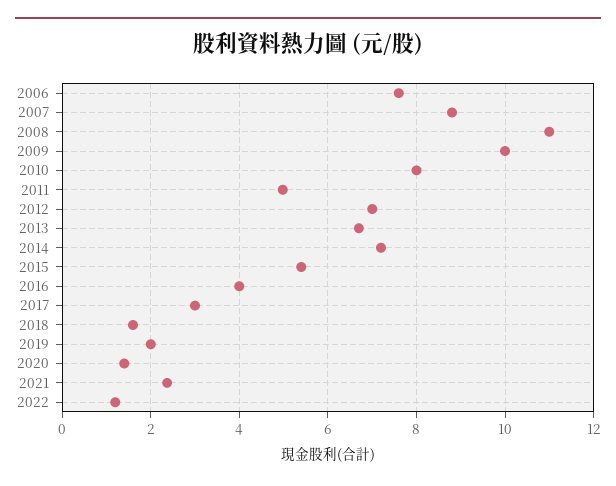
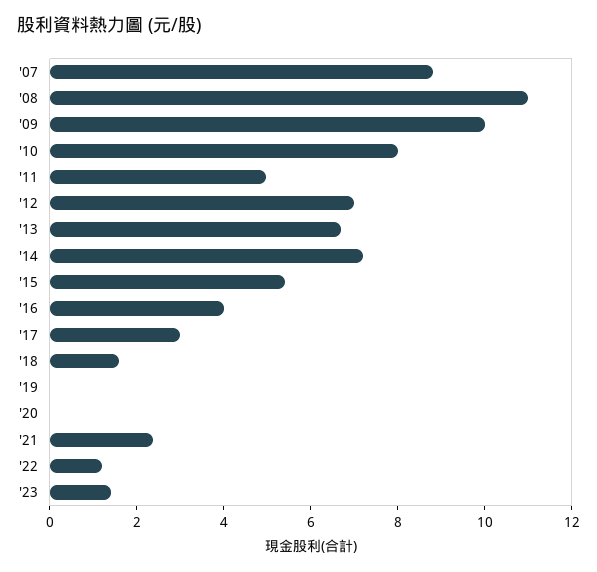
2006: 7.6 -> none
2019: 2 -> 0
2020: 1.4 -> 0
'23: none -> 1.5

